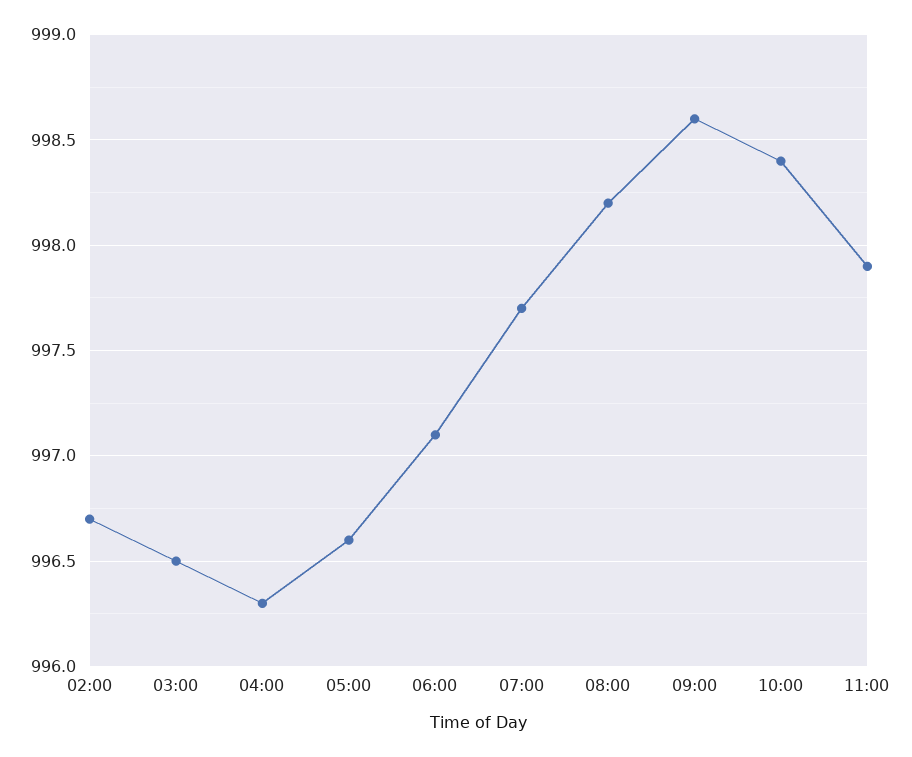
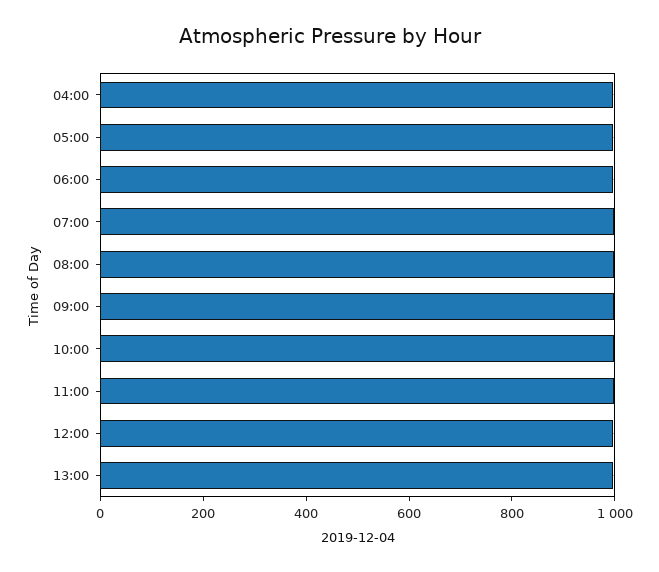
02:00: 996.7 -> none
03:00: 996.5 -> none
12:00: none -> 1000
13:00: none -> 1000

